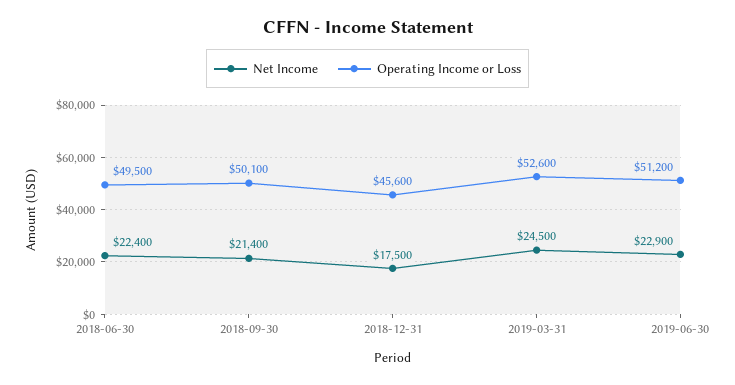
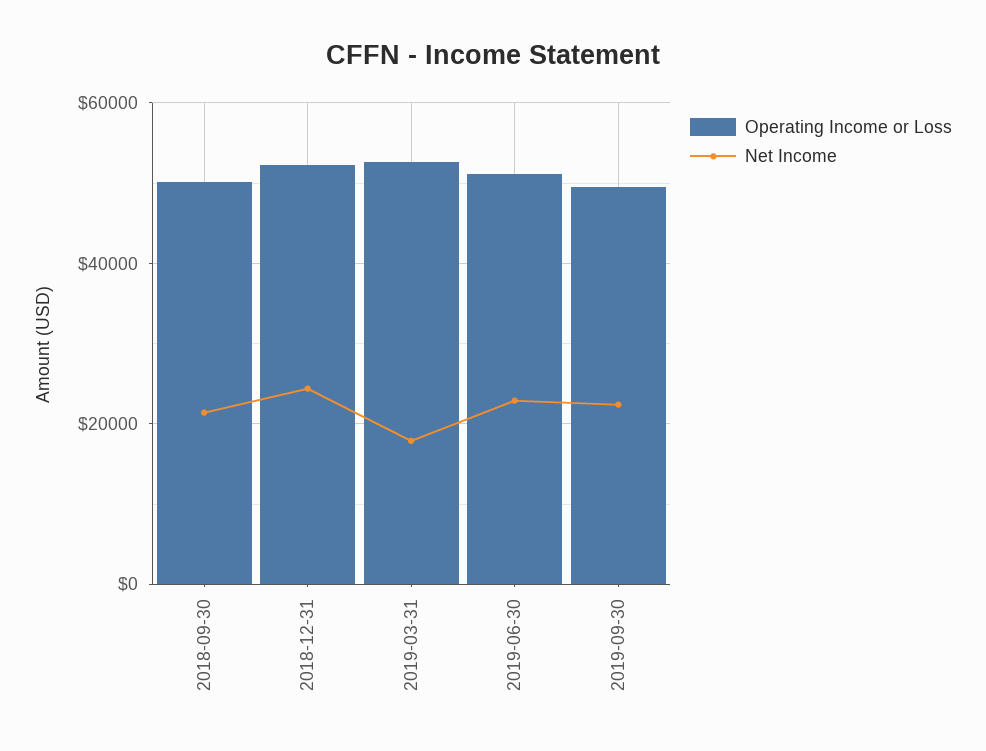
Net Income, 2018-06-30: 22400 -> none
Operating Income or Loss, 2018-06-30: 49500 -> none
Net Income, 2018-12-31: 17500 -> 24000
Operating Income or Loss, 2018-12-31: 45600 -> 52000
Net Income, 2019-03-31: 24500 -> 18000
Operating Income or Loss, 2019-09-30: none -> 50000
Net Income, 2019-09-30: none -> 22000

